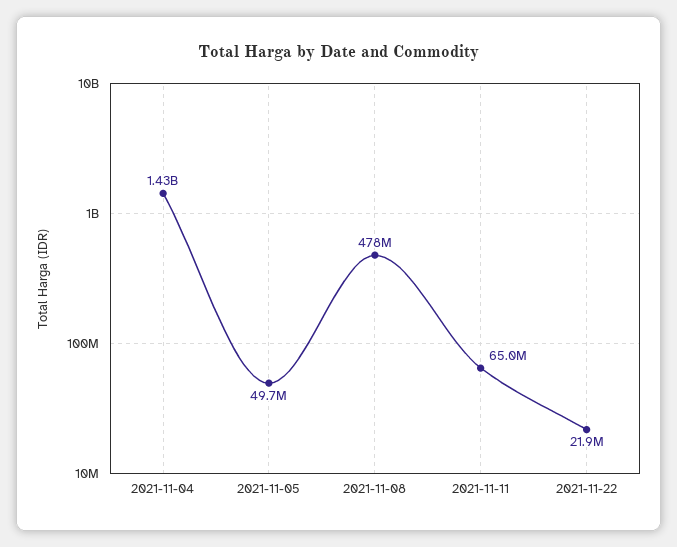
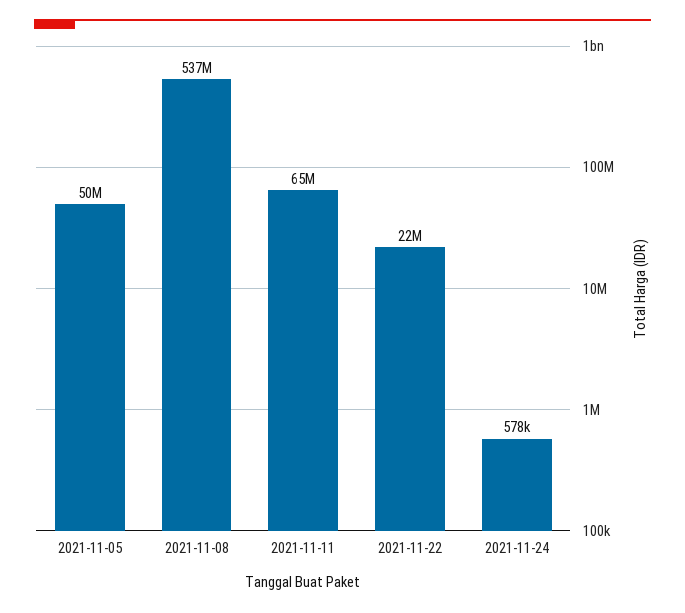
2021-11-04: 1430000000 -> none
2021-11-08: 478000000 -> 537000000
2021-11-24: none -> 578000

